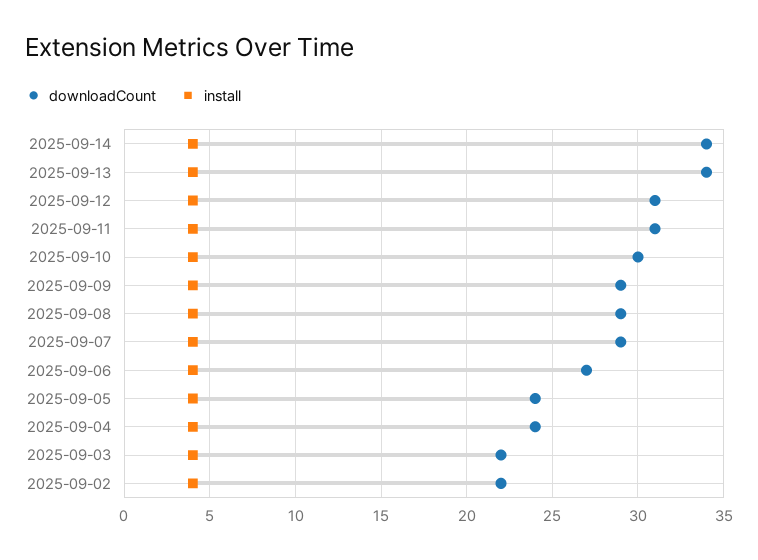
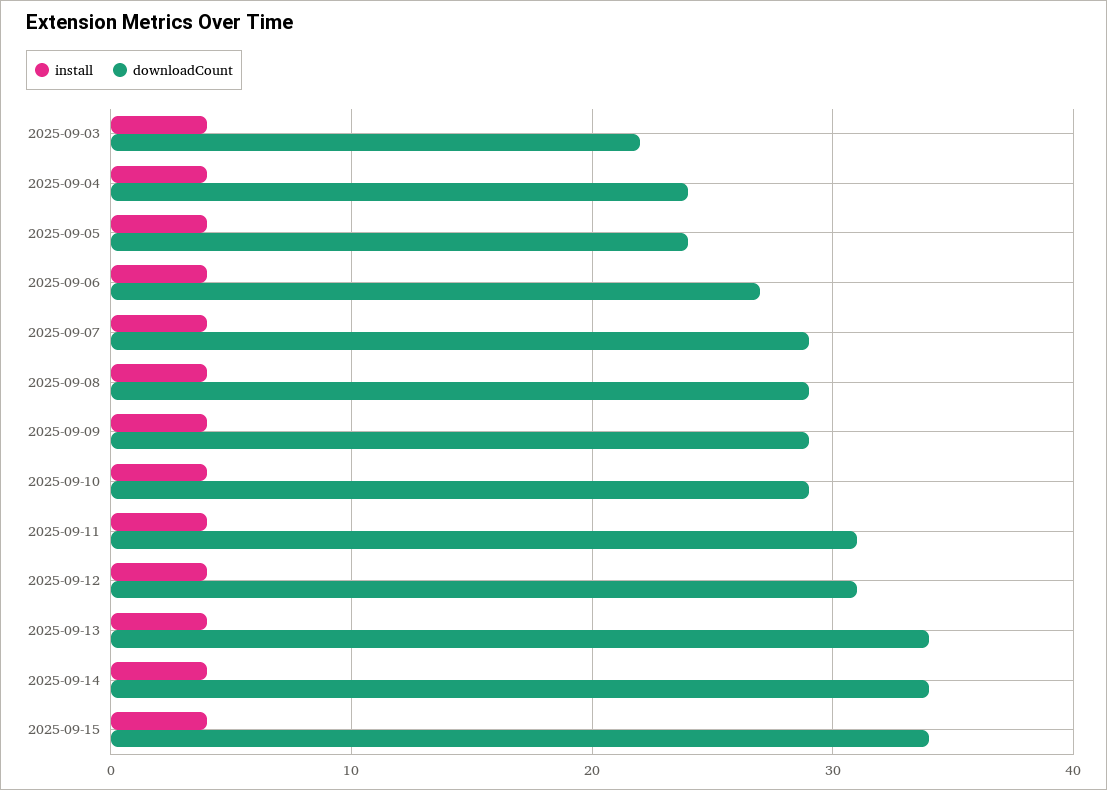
downloadCount, 2025-09-10: 30 -> 29
downloadCount, 2025-09-02: 22 -> none
install, 2025-09-02: 4 -> none
install, 2025-09-15: none -> 4
downloadCount, 2025-09-15: none -> 34

